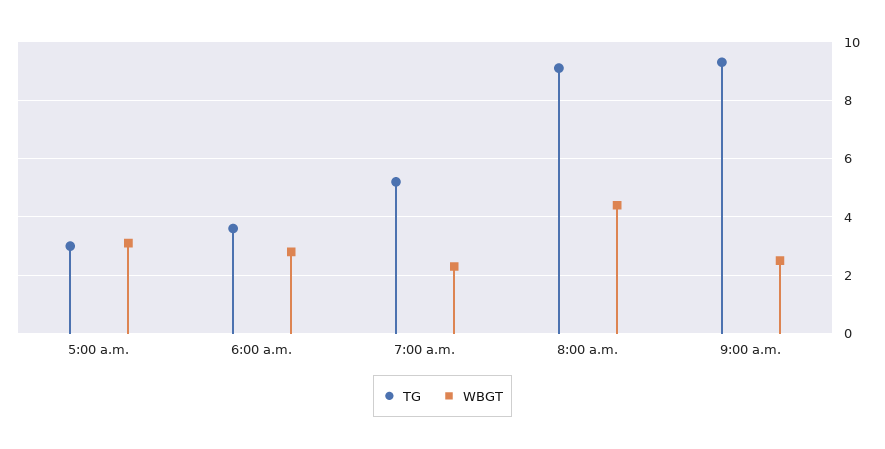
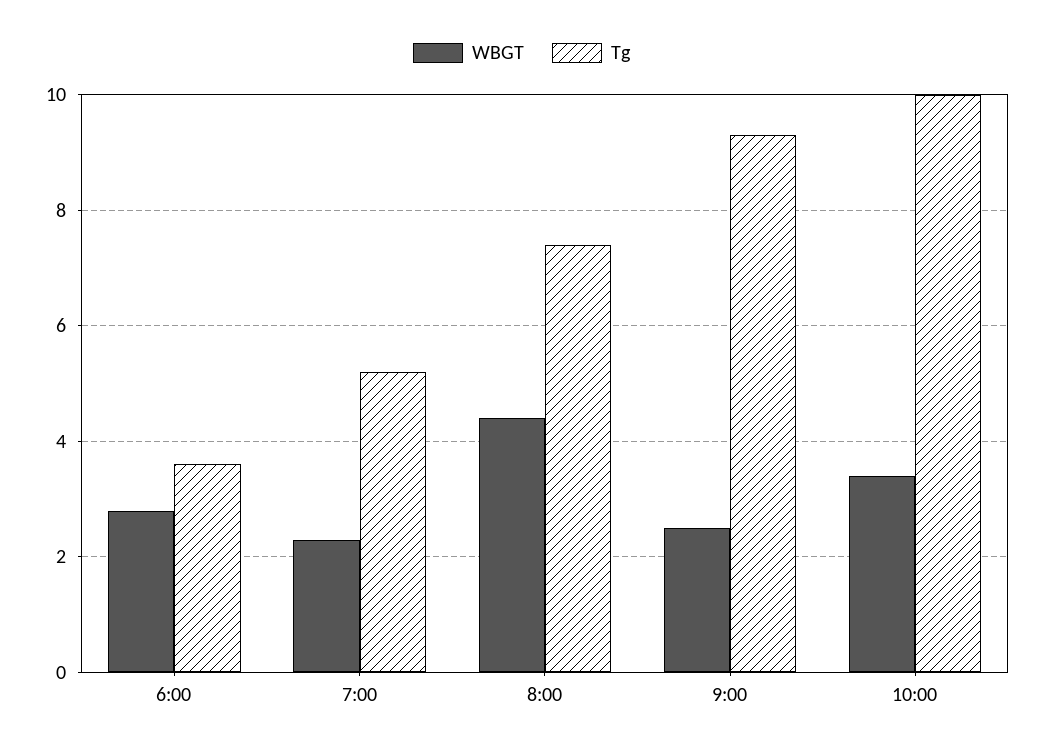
TG, 5:00 a.m.: 3 -> none
WBGT, 5:00 a.m.: 3 -> none
TG, 8:00 a.m.: 9 -> 7.5
WBGT, 10:00: none -> 3.5
TG, 10:00: none -> 10

